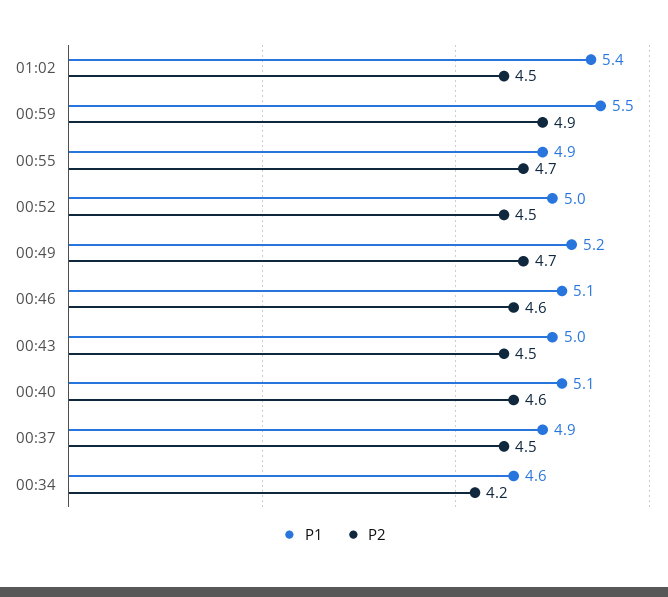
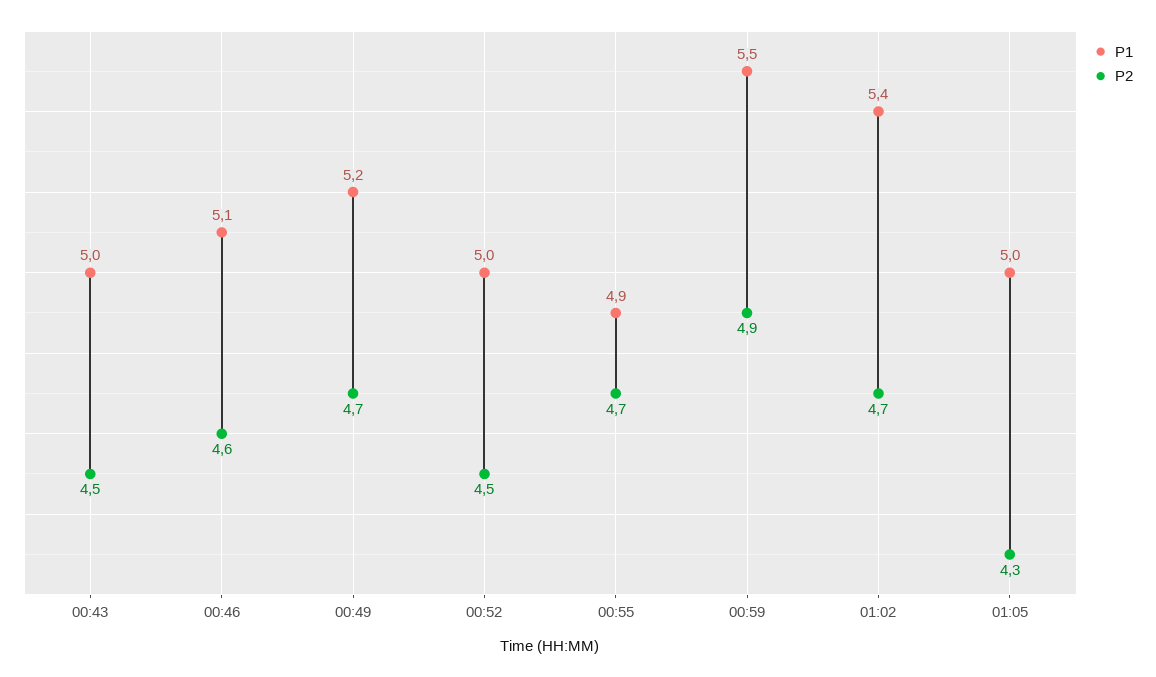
P2, 01:02: 4.5 -> 4.7
P1, 00:40: 5.1 -> none
P2, 00:40: 4.6 -> none
P1, 00:37: 4.9 -> none
P2, 00:37: 4.5 -> none
P1, 00:34: 4.6 -> none
P2, 00:34: 4.2 -> none
P1, 01:05: none -> 5
P2, 01:05: none -> 4.3

